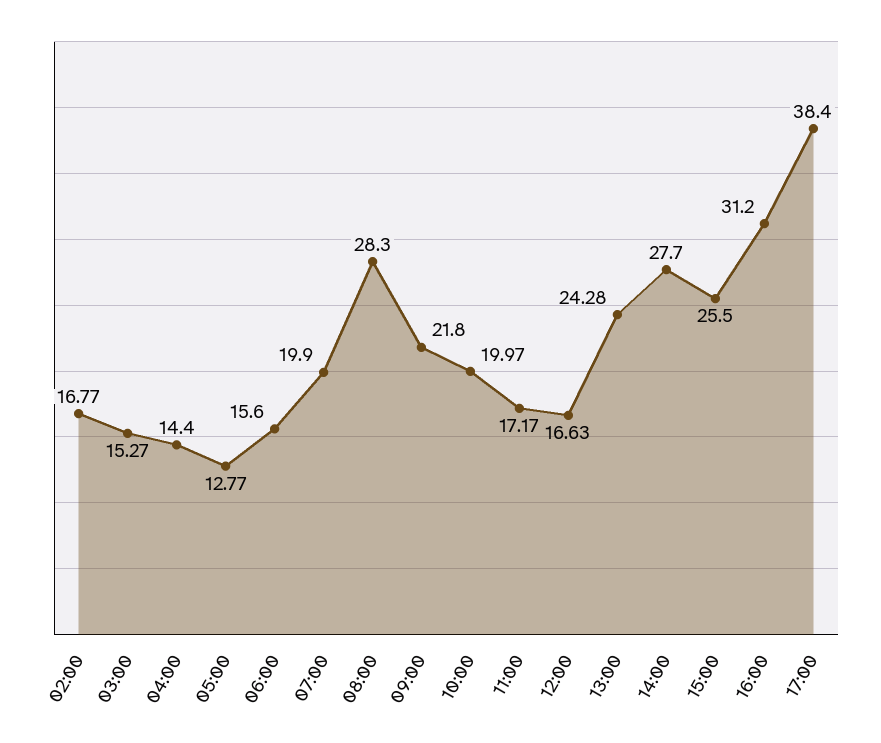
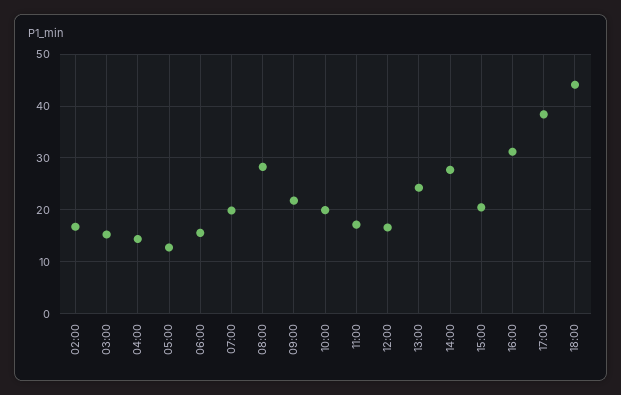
15:00: 25.5 -> 20
18:00: none -> 44

